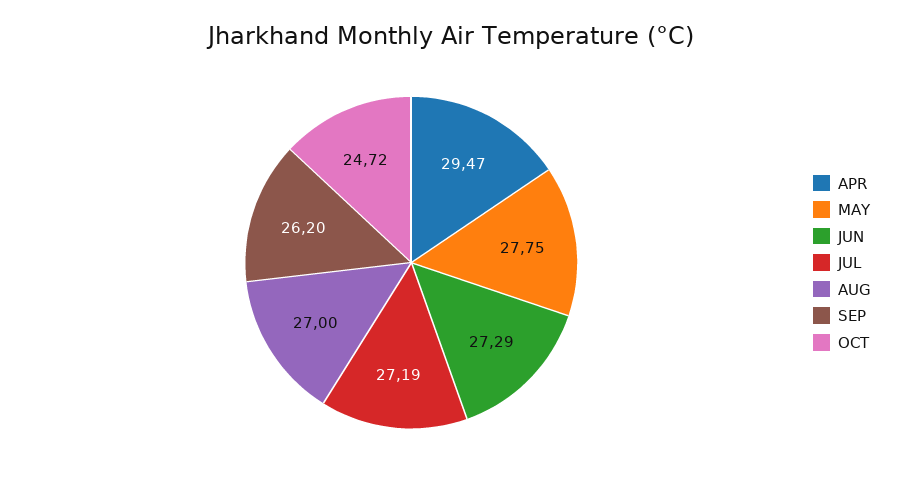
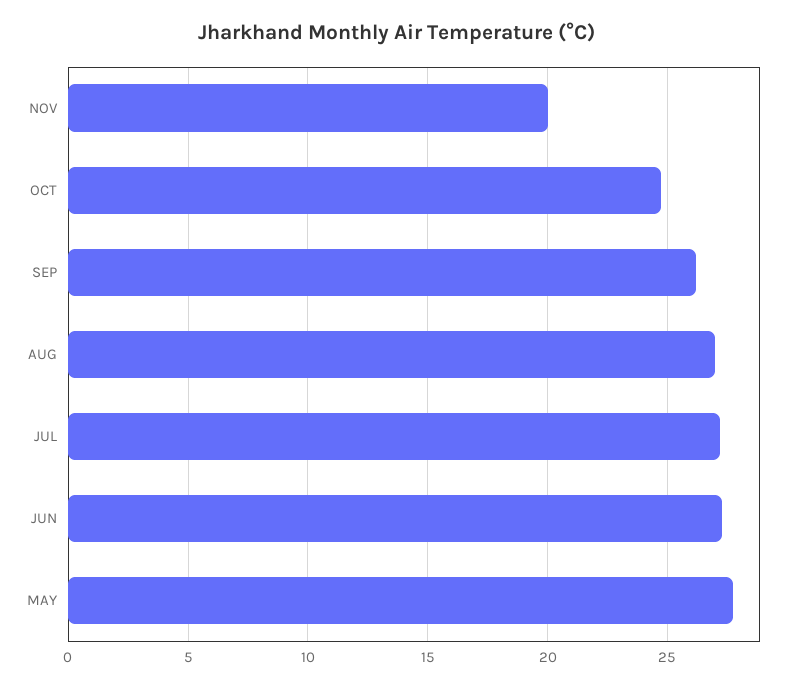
APR: 29.47 -> none
NOV: none -> 20

